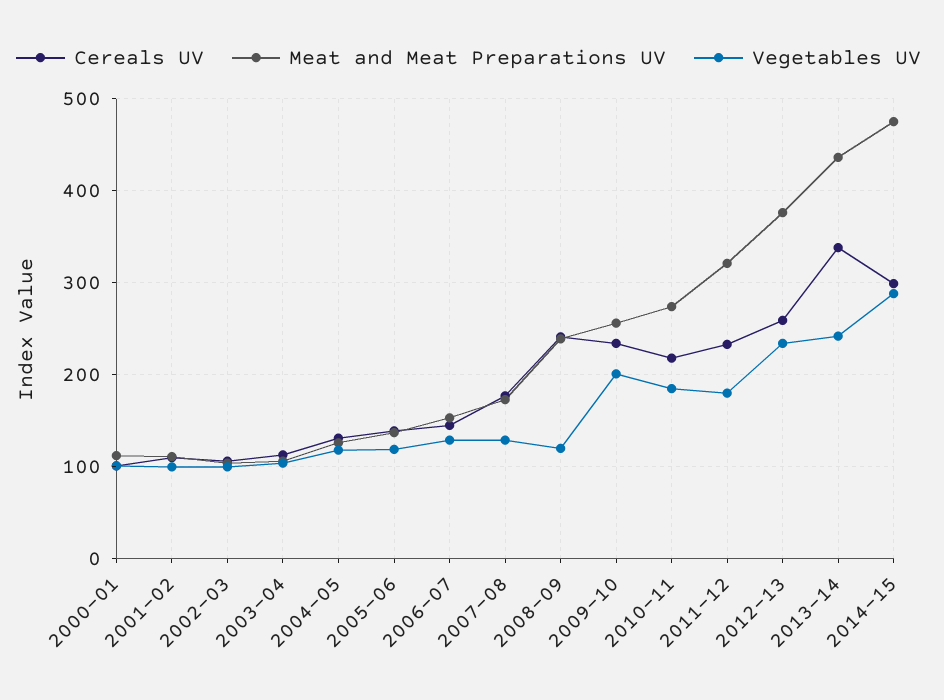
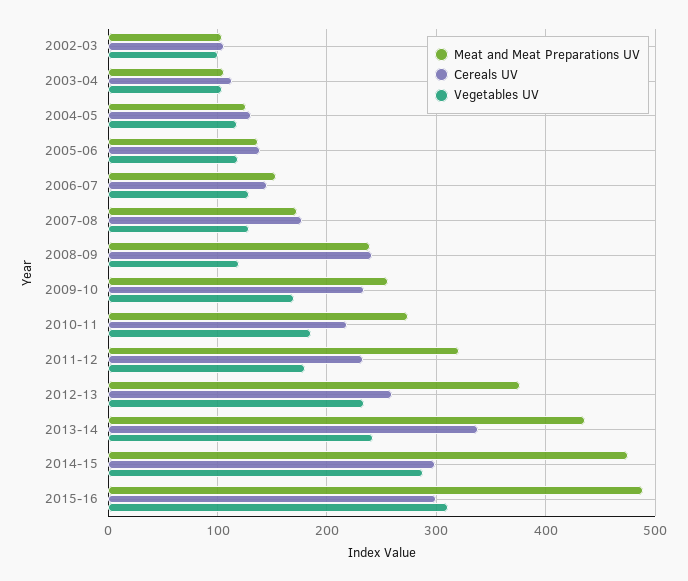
Cereals UV, 2000-01: 100 -> none
Meat and Meat Preparations UV, 2000-01: 110 -> none
Vegetables UV, 2000-01: 100 -> none
Cereals UV, 2001-02: 110 -> none
Meat and Meat Preparations UV, 2001-02: 110 -> none
Vegetables UV, 2001-02: 100 -> none
Vegetables UV, 2009-10: 200 -> 170
Meat and Meat Preparations UV, 2015-16: none -> 490
Cereals UV, 2015-16: none -> 300
Vegetables UV, 2015-16: none -> 310

